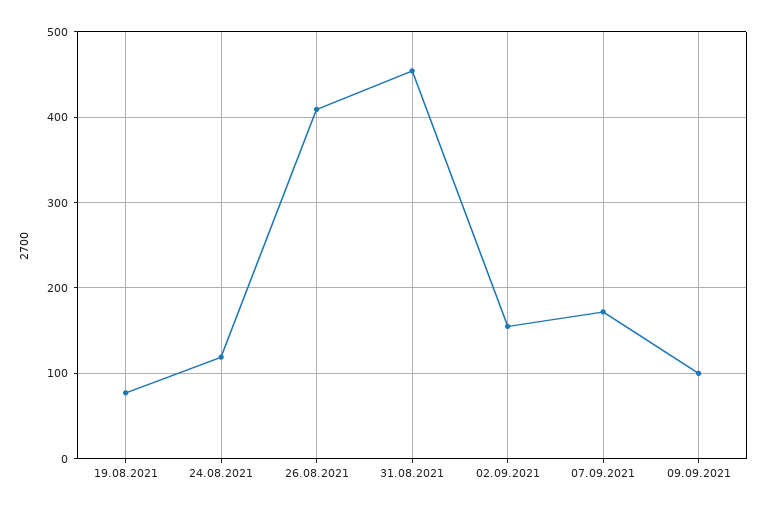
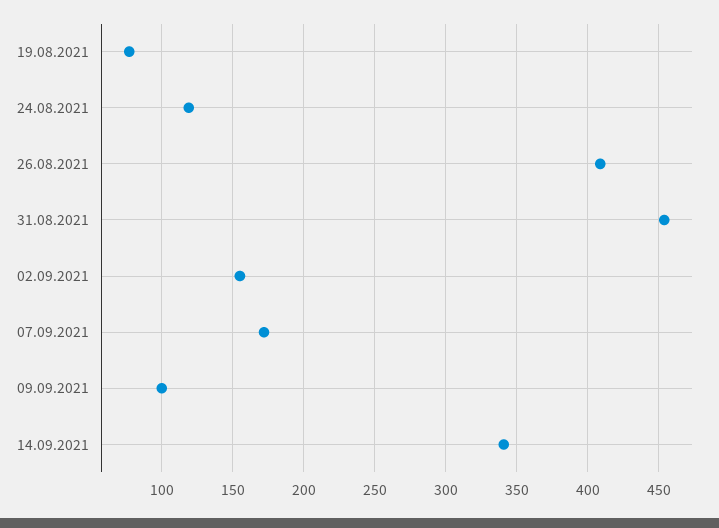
14.09.2021: none -> 340

